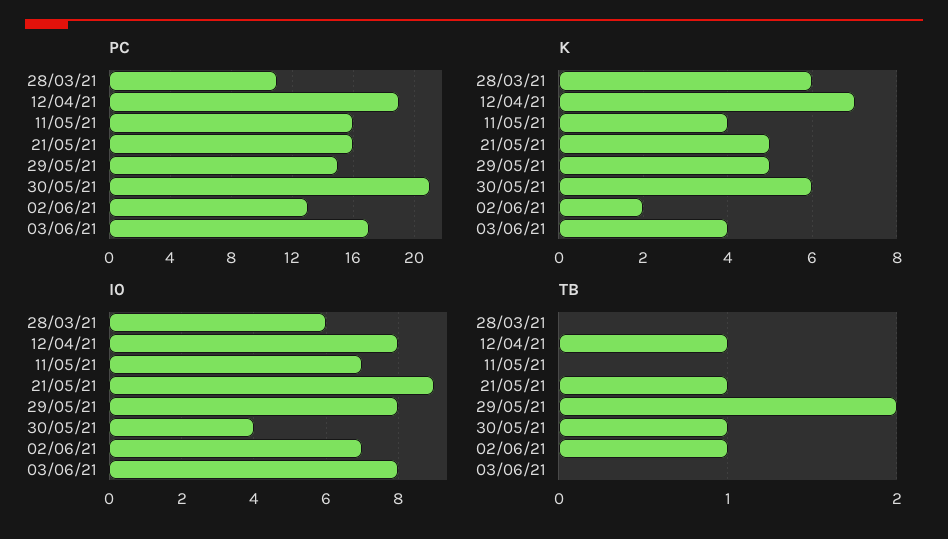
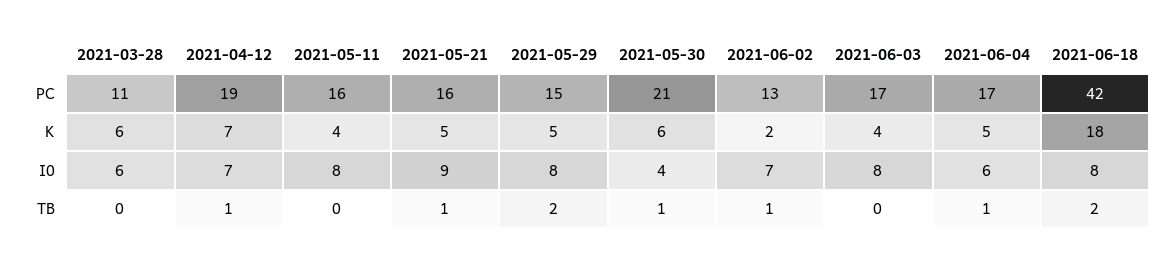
I0, 12/04/21: 8 -> 7
I0, 11/05/21: 7 -> 8
PC, 2021-06-04: none -> 17
PC, 2021-06-18: none -> 42
K, 2021-06-04: none -> 5
K, 2021-06-18: none -> 18
I0, 2021-06-04: none -> 6
I0, 2021-06-18: none -> 8
TB, 2021-06-04: none -> 1
TB, 2021-06-18: none -> 2

